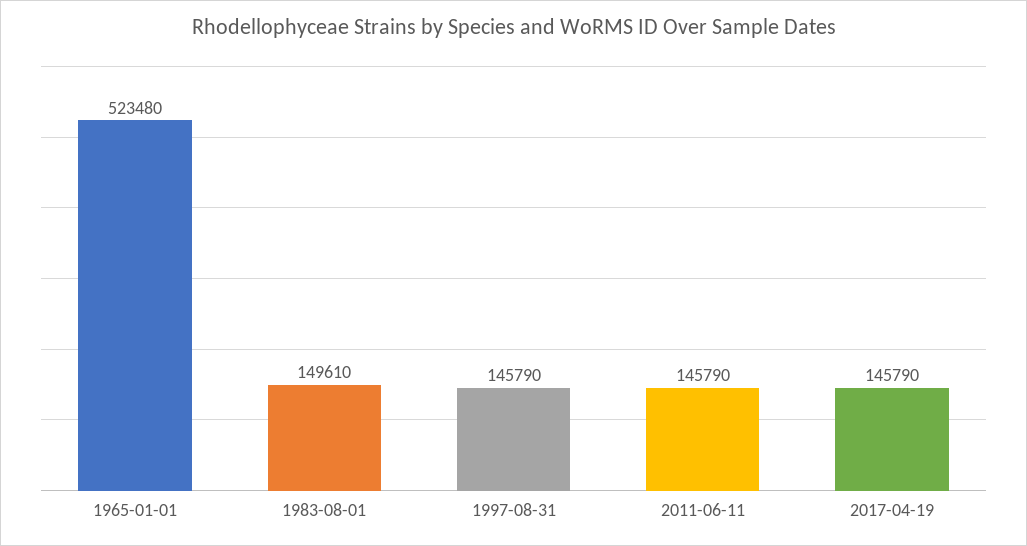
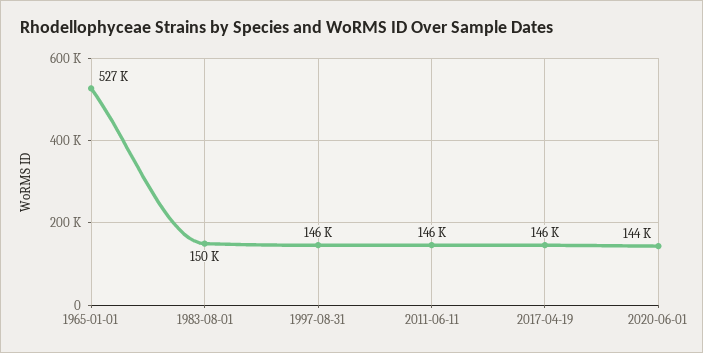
1965-01-01: 523480 -> 527000
2020-06-01: none -> 144000

